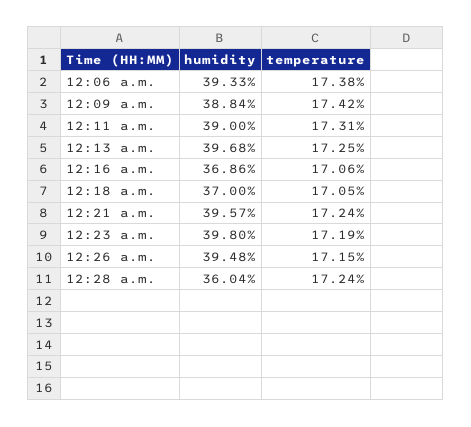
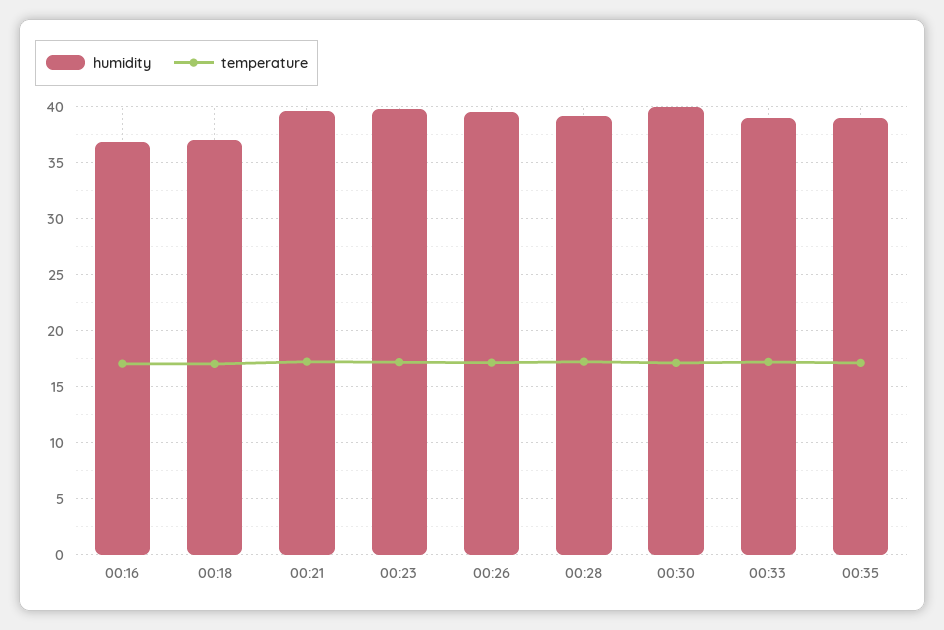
humidity, 12:06 a.m.: 39.33 -> none
temperature, 12:06 a.m.: 17.38 -> none
humidity, 12:09 a.m.: 38.84 -> none
temperature, 12:09 a.m.: 17.42 -> none
humidity, 12:11 a.m.: 39 -> none
temperature, 12:11 a.m.: 17.31 -> none
humidity, 12:13 a.m.: 39.68 -> none
temperature, 12:13 a.m.: 17.25 -> none
humidity, 12:28 a.m.: 36.04 -> 39
humidity, 00:30: none -> 40
temperature, 00:30: none -> 17
humidity, 00:33: none -> 39
temperature, 00:33: none -> 17
humidity, 00:35: none -> 39
temperature, 00:35: none -> 17

